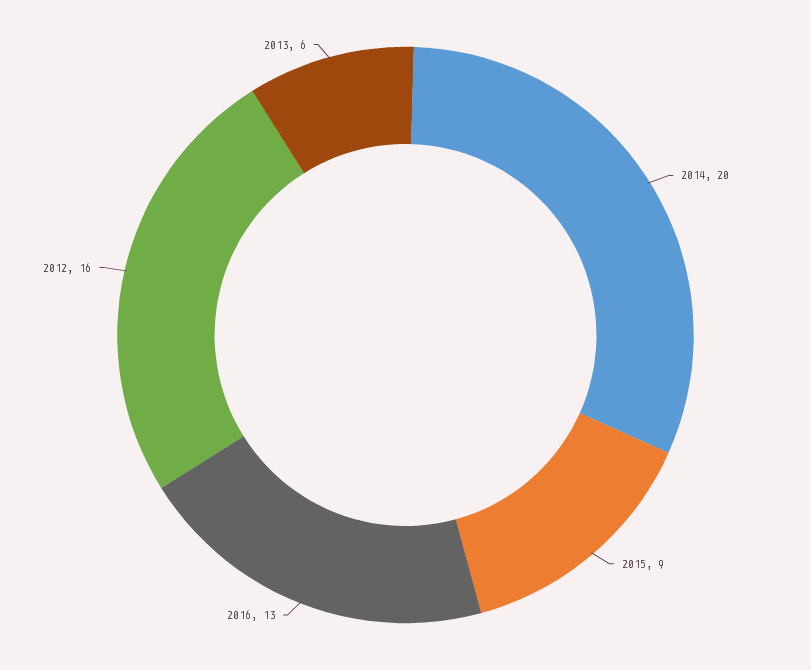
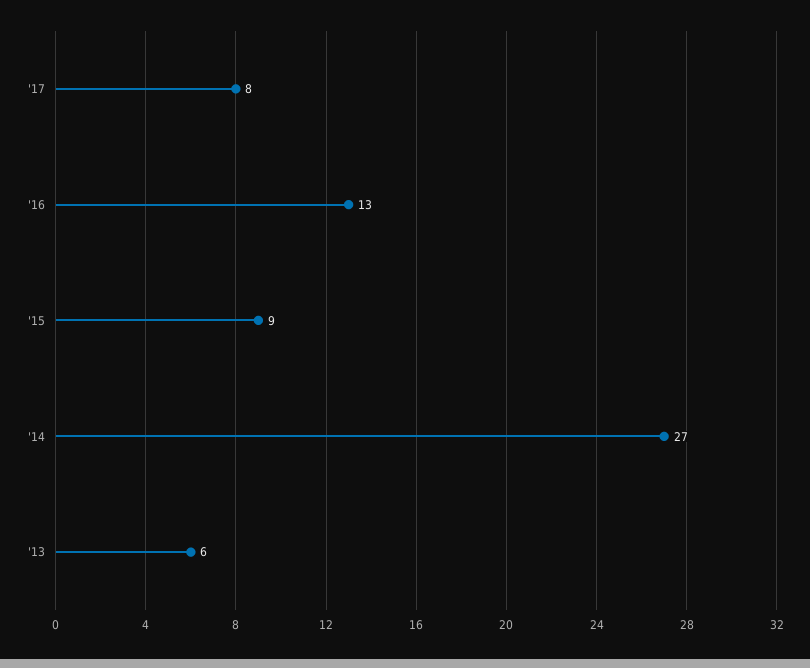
2014: 20 -> 27
2012: 16 -> none
'17: none -> 8

